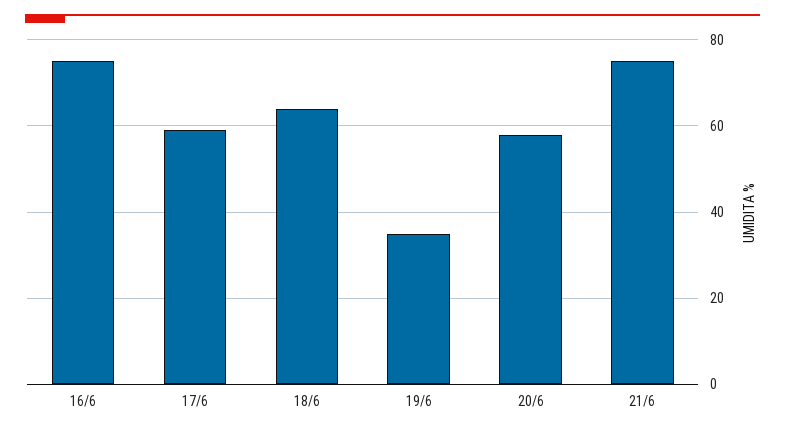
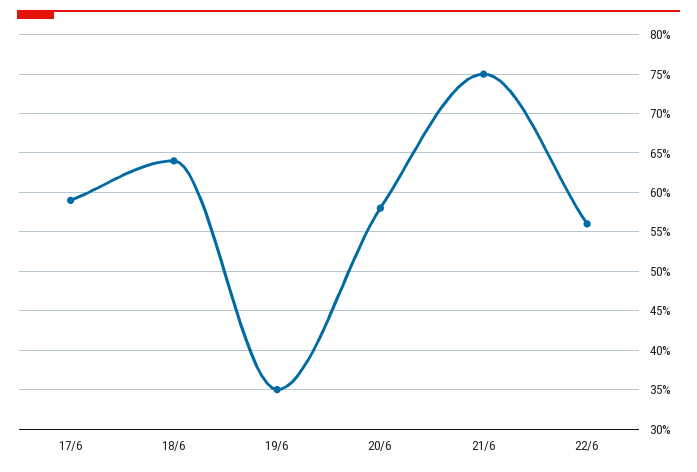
16/6: 75 -> none
22/6: none -> 56

